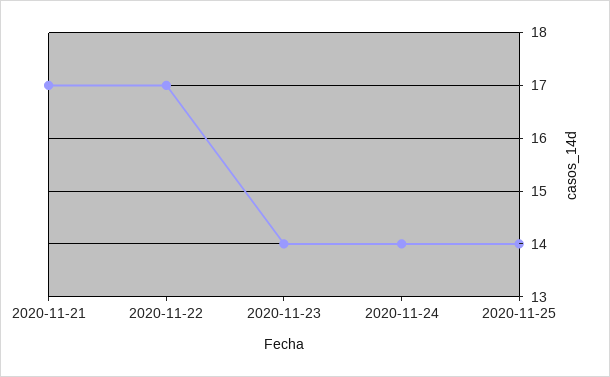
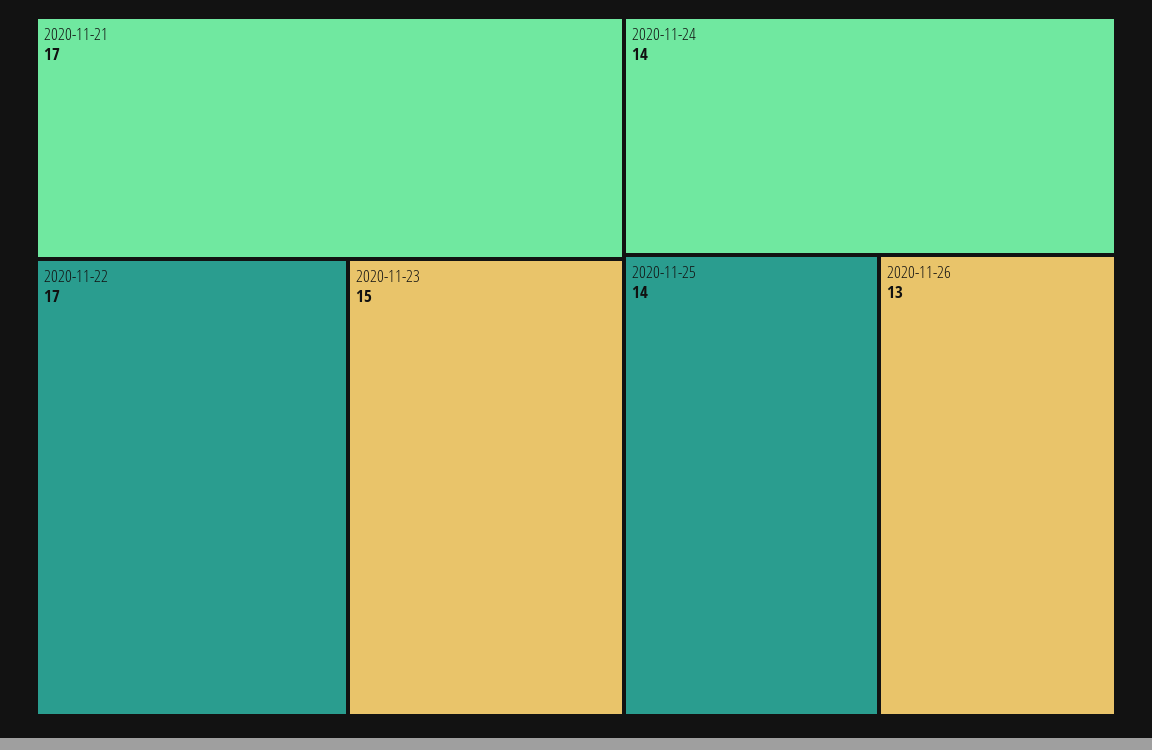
2020-11-23: 14 -> 15
2020-11-26: none -> 13

